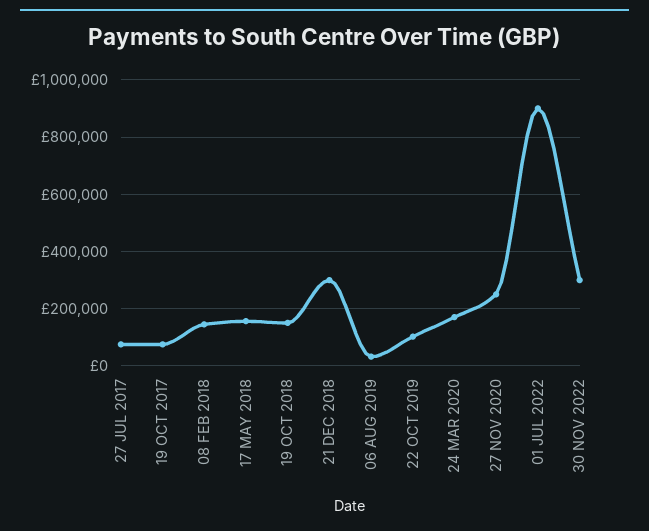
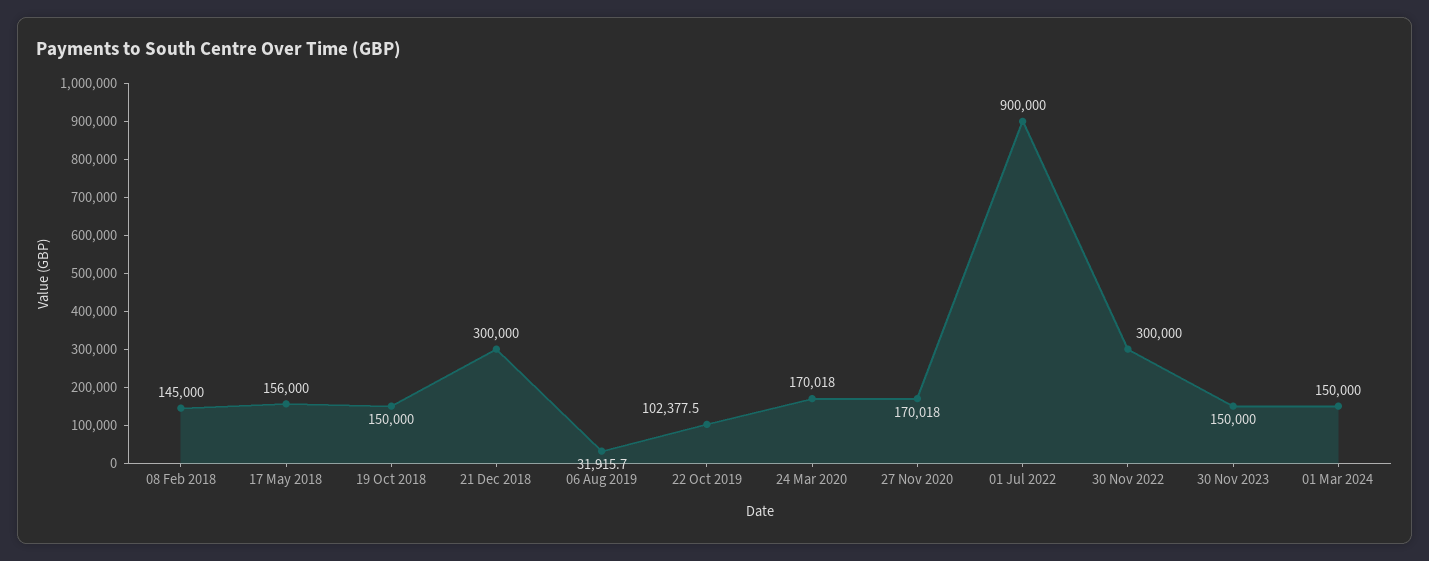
27 JUL 2017: 75000 -> none
19 OCT 2017: 75000 -> none
27 NOV 2020: 250000 -> 170018
30 Nov 2023: none -> 150000
01 Mar 2024: none -> 150000

